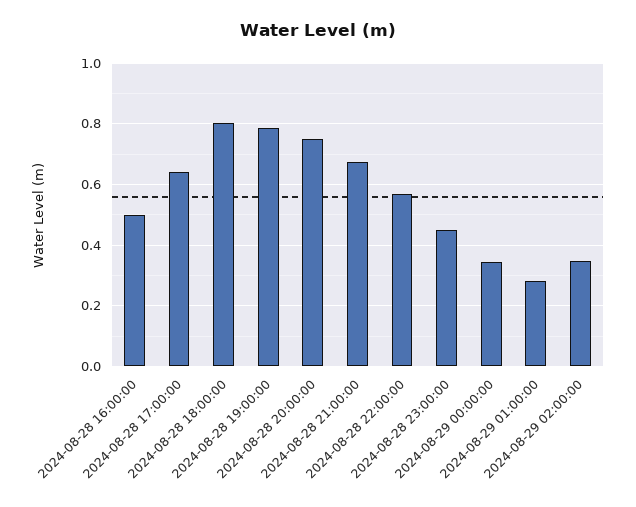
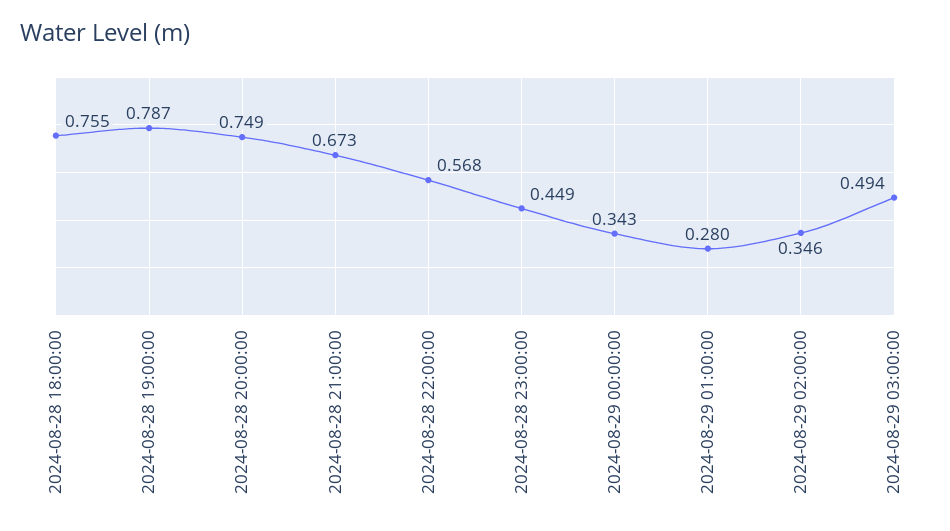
2024-08-28 16:00:00: 0.5 -> none
2024-08-28 17:00:00: 0.64 -> none
2024-08-28 18:00:00: 0.8 -> 0.755
2024-08-29 03:00:00: none -> 0.494

